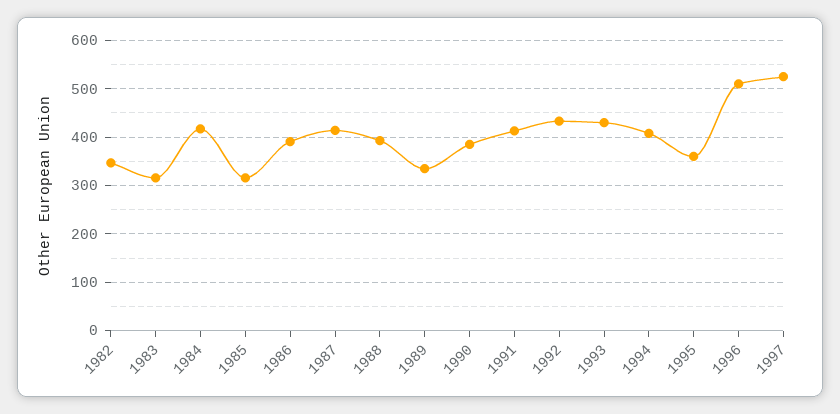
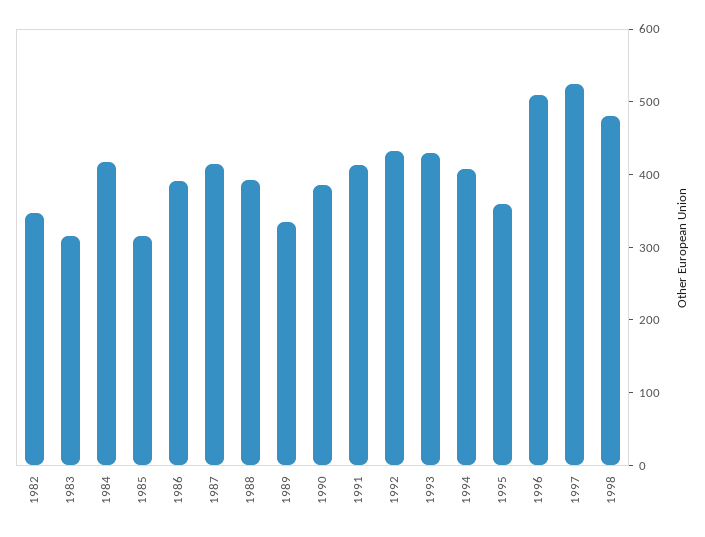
1998: none -> 480

